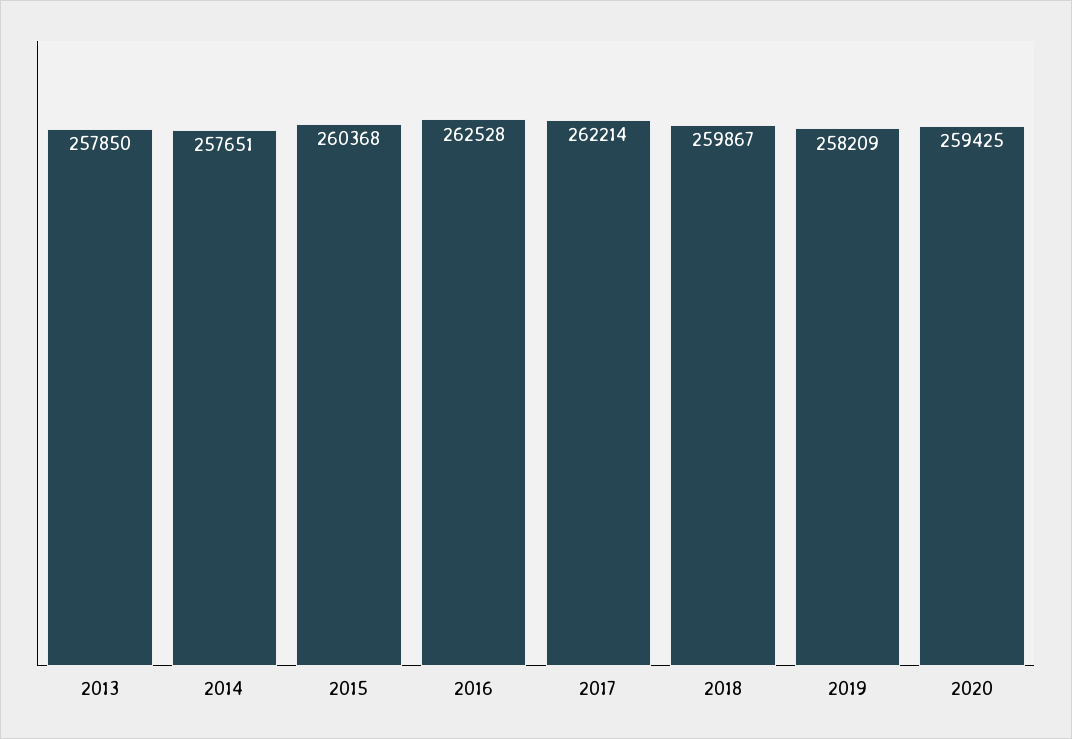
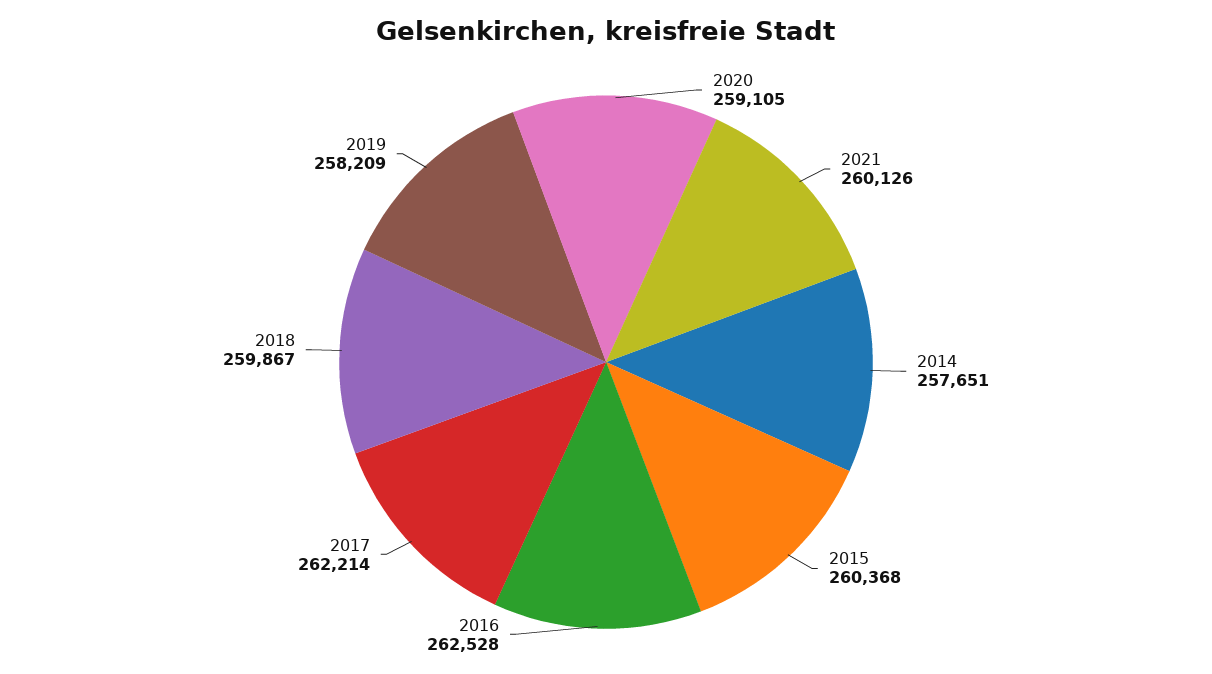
2013: 257850 -> none
2020: 259425 -> 259105
2021: none -> 260126

